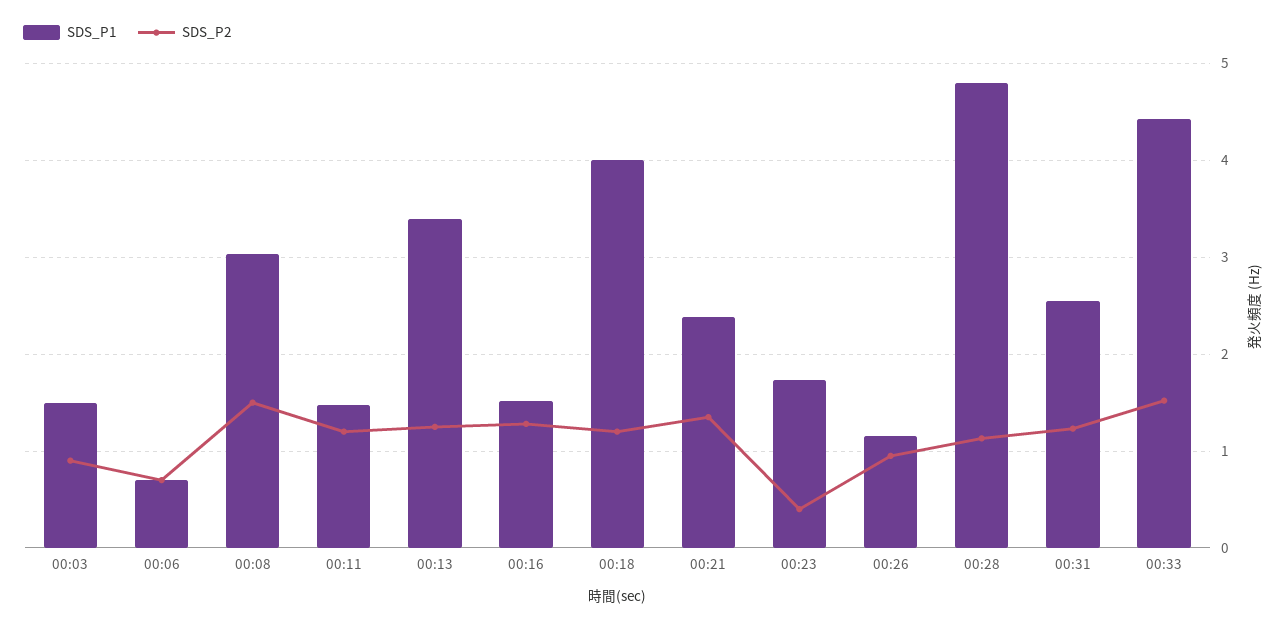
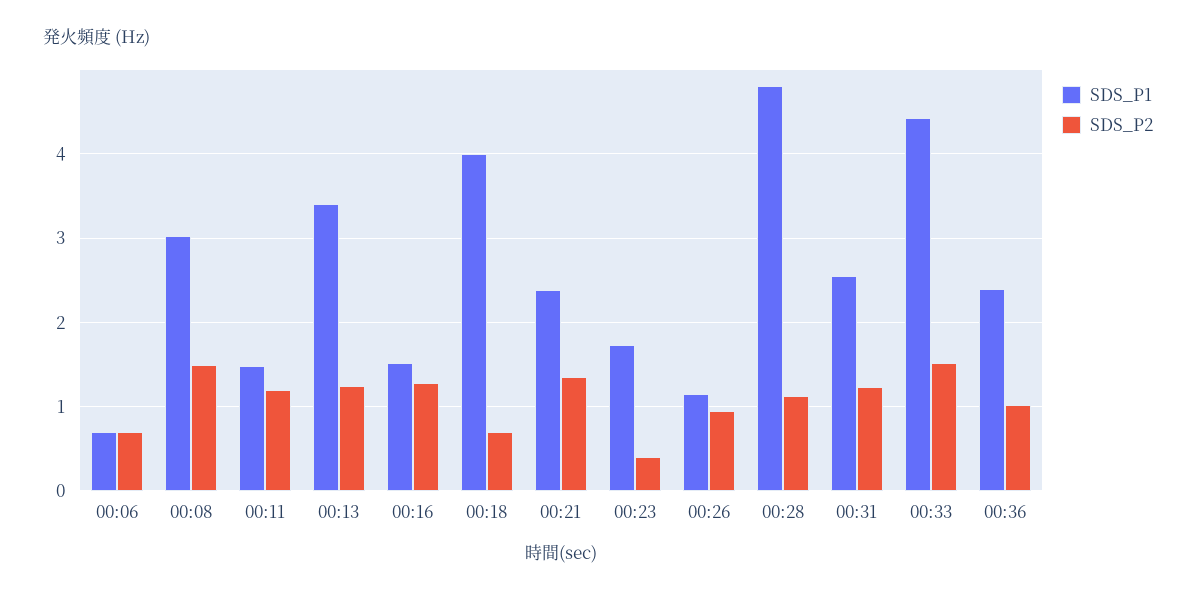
SDS_P1, 00:03: 1.5 -> none
SDS_P2, 00:03: 0.9 -> none
SDS_P2, 00:18: 1.2 -> 0.7
SDS_P1, 00:36: none -> 2.4
SDS_P2, 00:36: none -> 1

